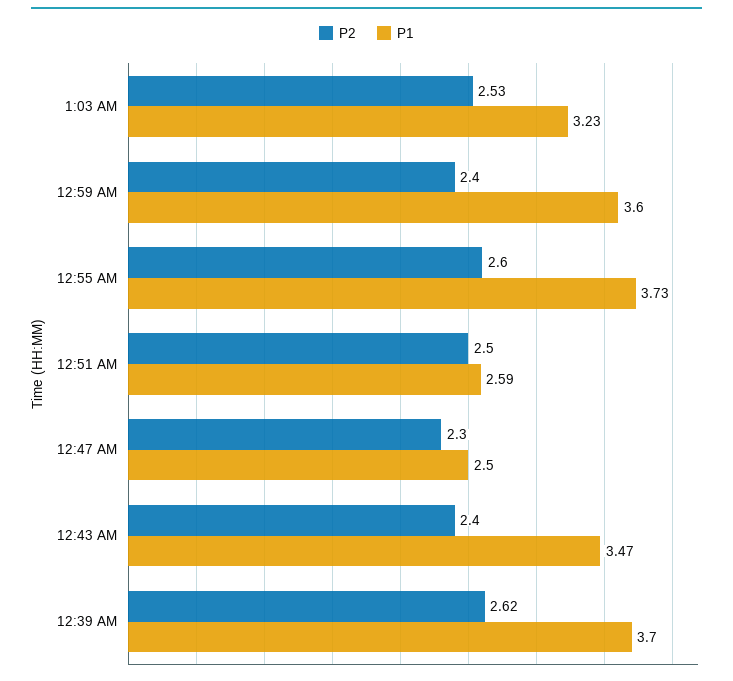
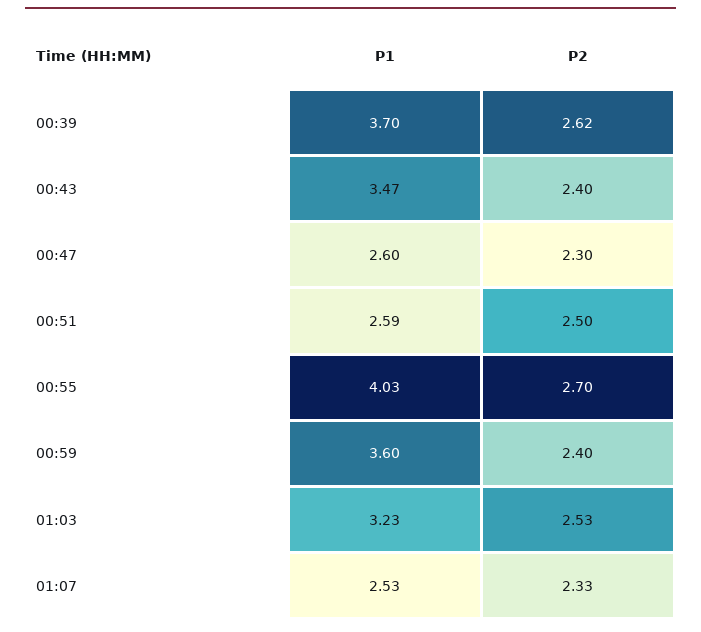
P2, 12:55 AM: 2.6 -> 2.7
P1, 12:55 AM: 3.73 -> 4.03
P1, 12:47 AM: 2.5 -> 2.6
P1, 01:07: none -> 2.53
P2, 01:07: none -> 2.33

